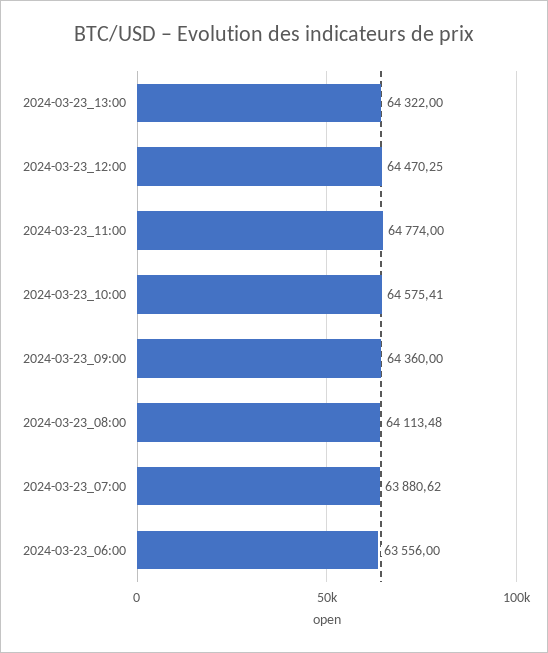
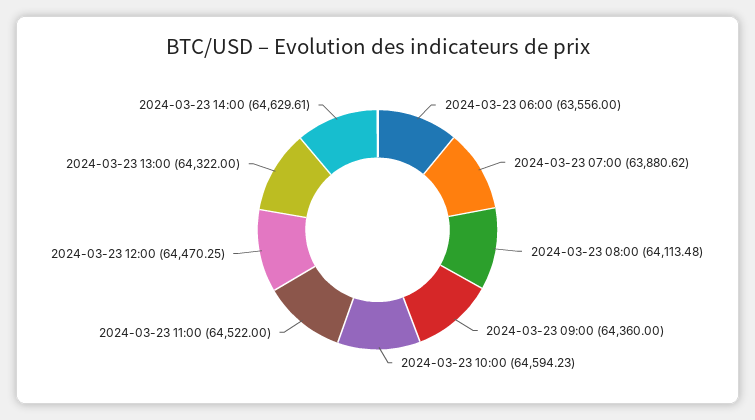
2024-03-23_11:00: 64774 -> 64522
2024-03-23_10:00: 64575.41 -> 64594.23
2024-03-23 14:00: none -> 64629.61

